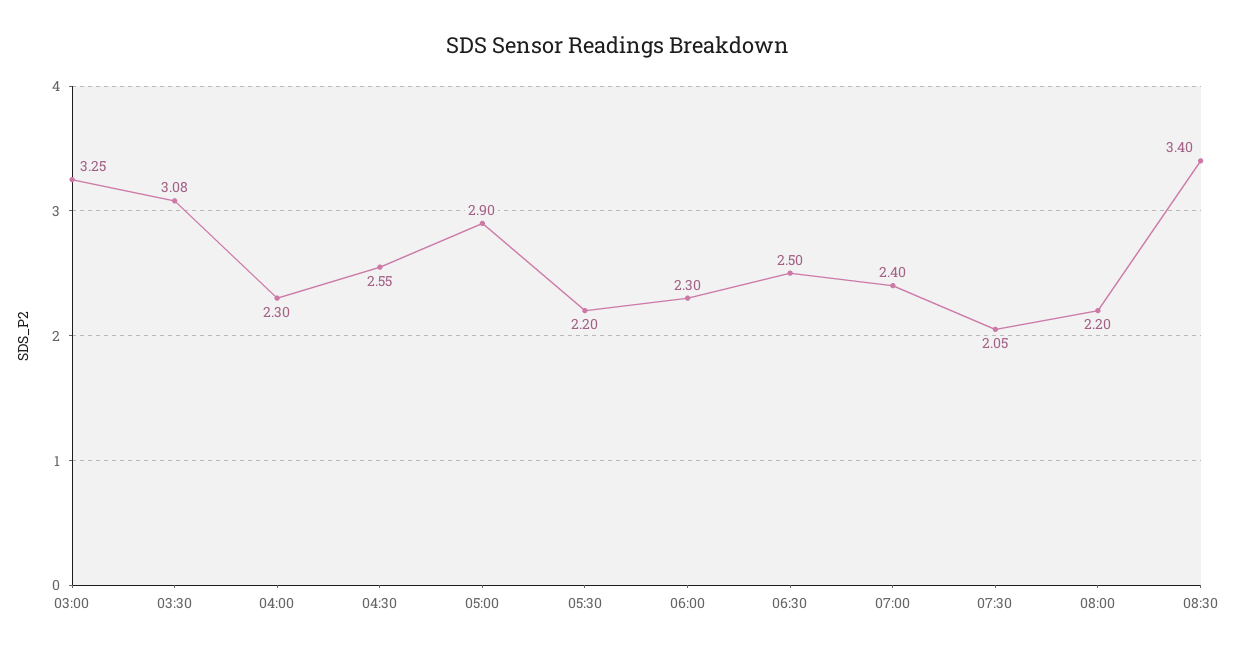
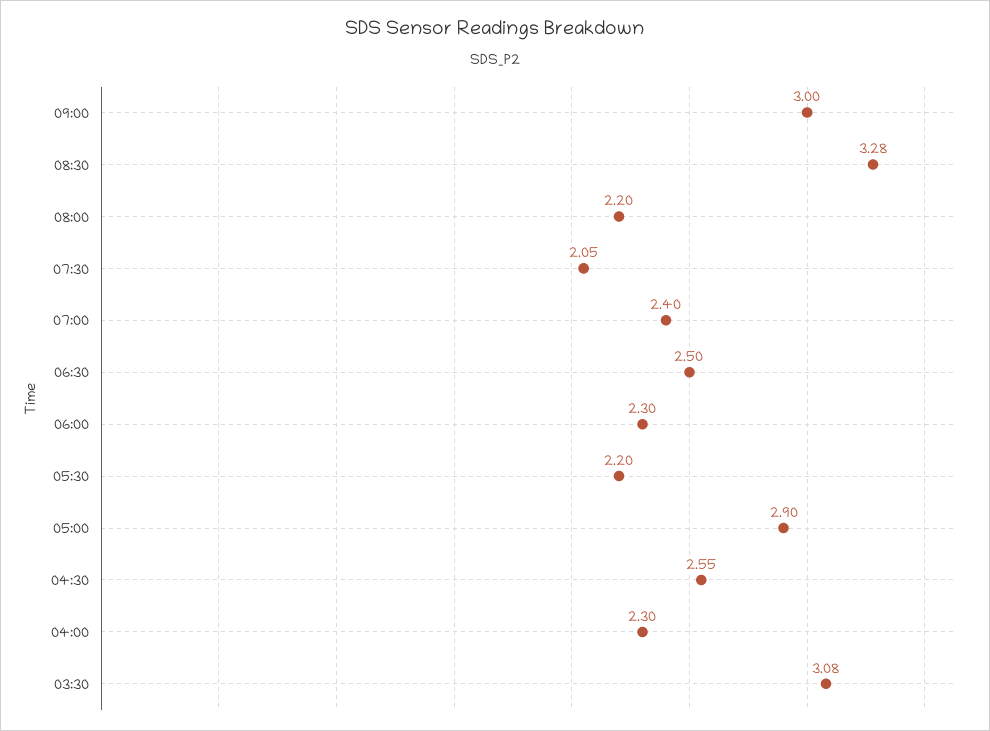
03:00: 3.25 -> none
08:30: 3.4 -> 3.28
09:00: none -> 3

